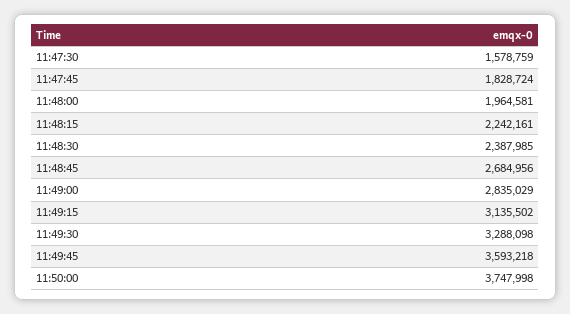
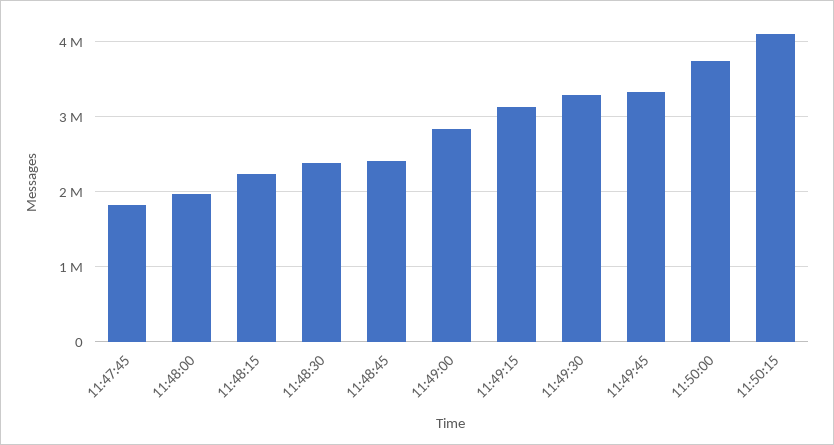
11:47:30: 1578759 -> none
11:48:45: 2684956 -> 2400000
11:49:45: 3593218 -> 3300000
11:50:15: none -> 4100000

